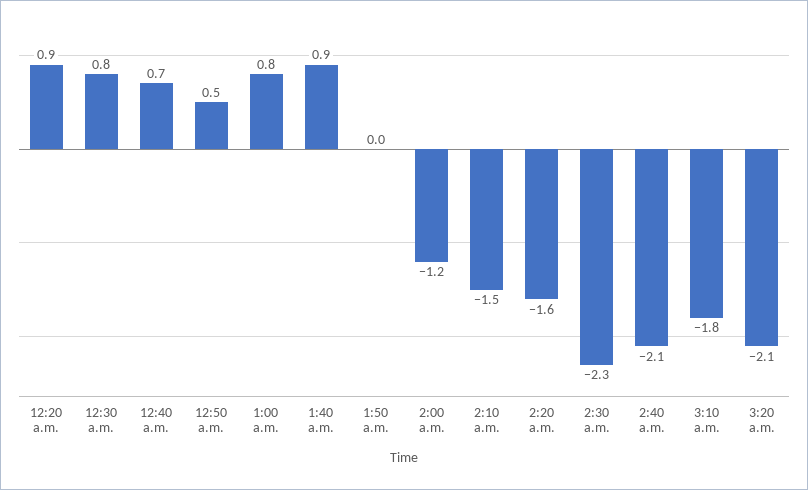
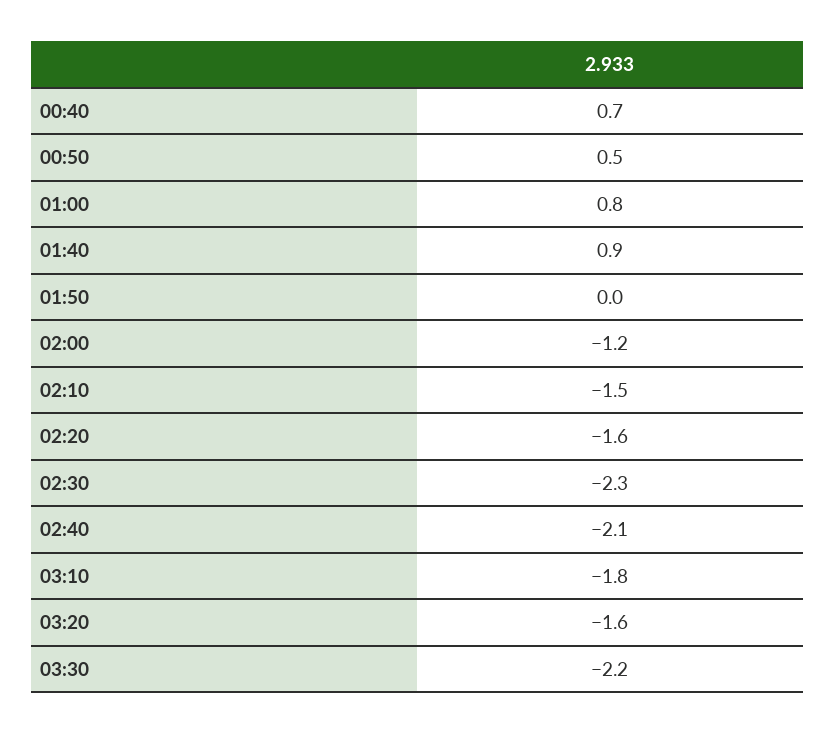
12:20 a.m.: 0.9 -> none
12:30 a.m.: 0.8 -> none
3:20 a.m.: -2.1 -> -1.6
03:30: none -> -2.2

